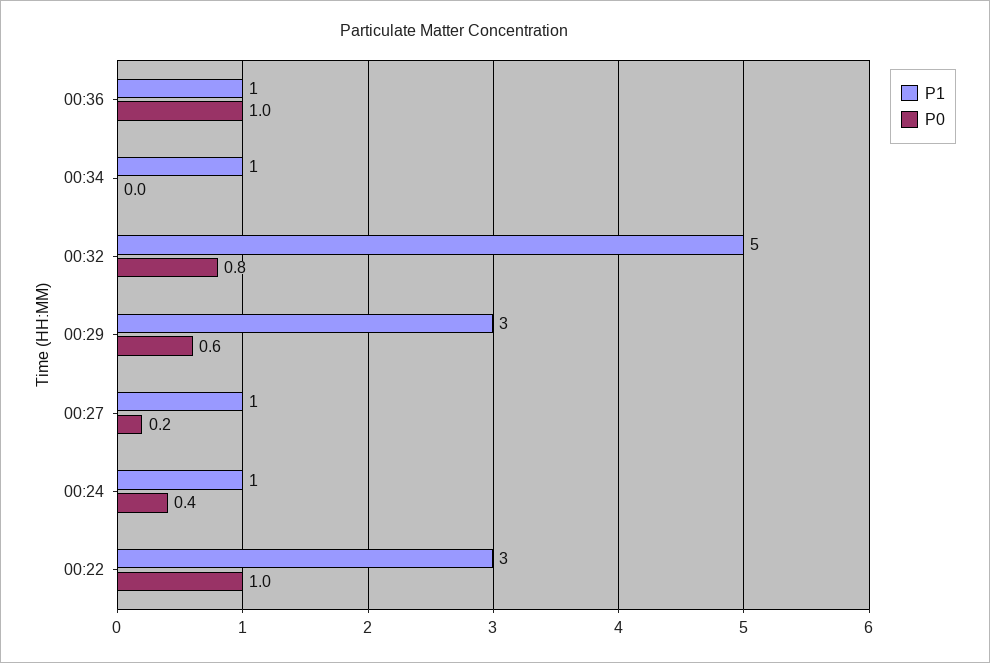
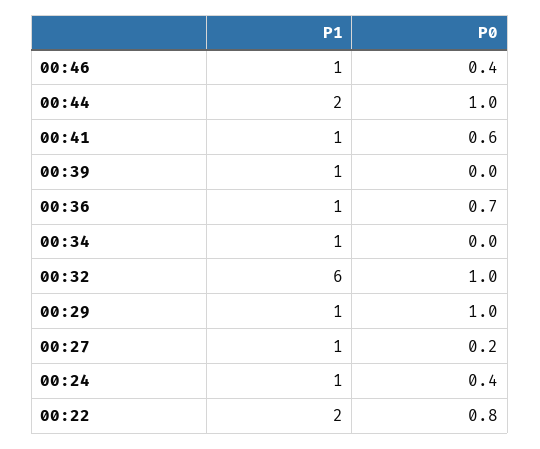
P0, 00:36: 1 -> 0.7
P1, 00:32: 5 -> 6
P0, 00:32: 0.8 -> 1
P1, 00:29: 3 -> 1
P0, 00:29: 0.6 -> 1
P1, 00:22: 3 -> 2
P0, 00:22: 1 -> 0.8
P1, 00:46: none -> 1
P0, 00:46: none -> 0.4
P1, 00:44: none -> 2
P0, 00:44: none -> 1
P1, 00:41: none -> 1
P0, 00:41: none -> 0.6
P1, 00:39: none -> 1
P0, 00:39: none -> 0

